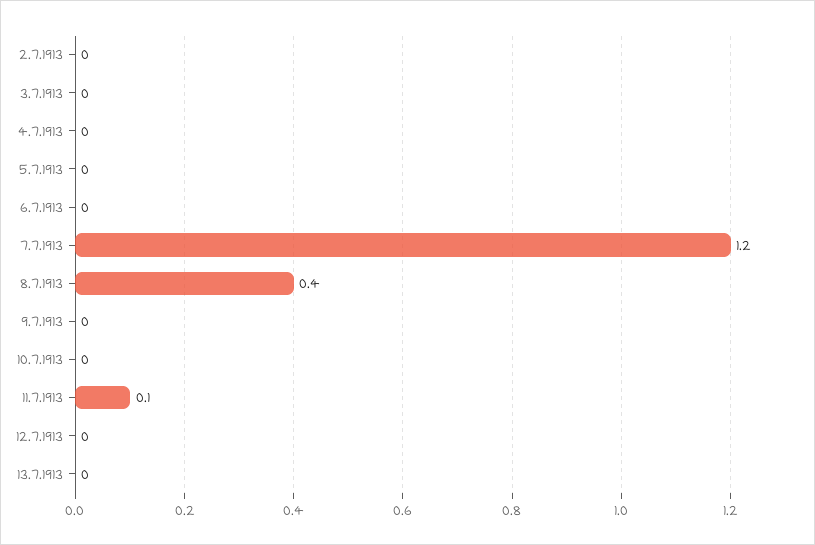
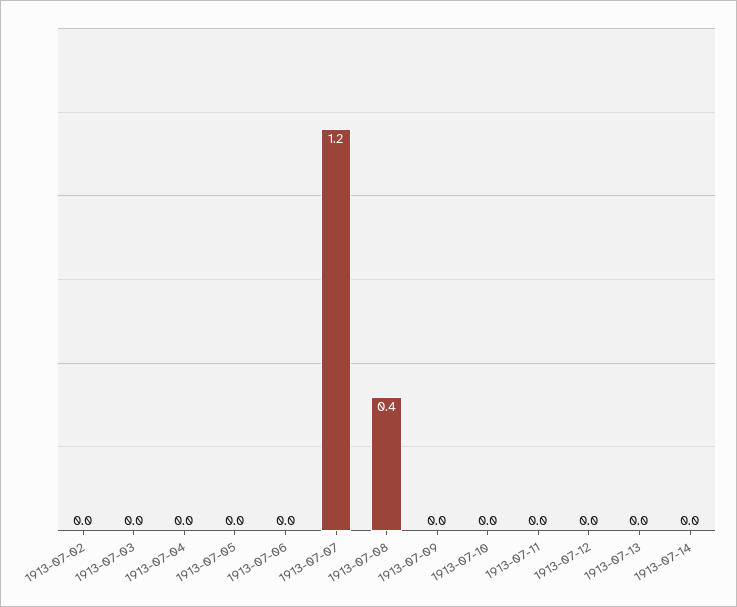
11.7.1913: 0.1 -> 0
1913-07-14: none -> 0

